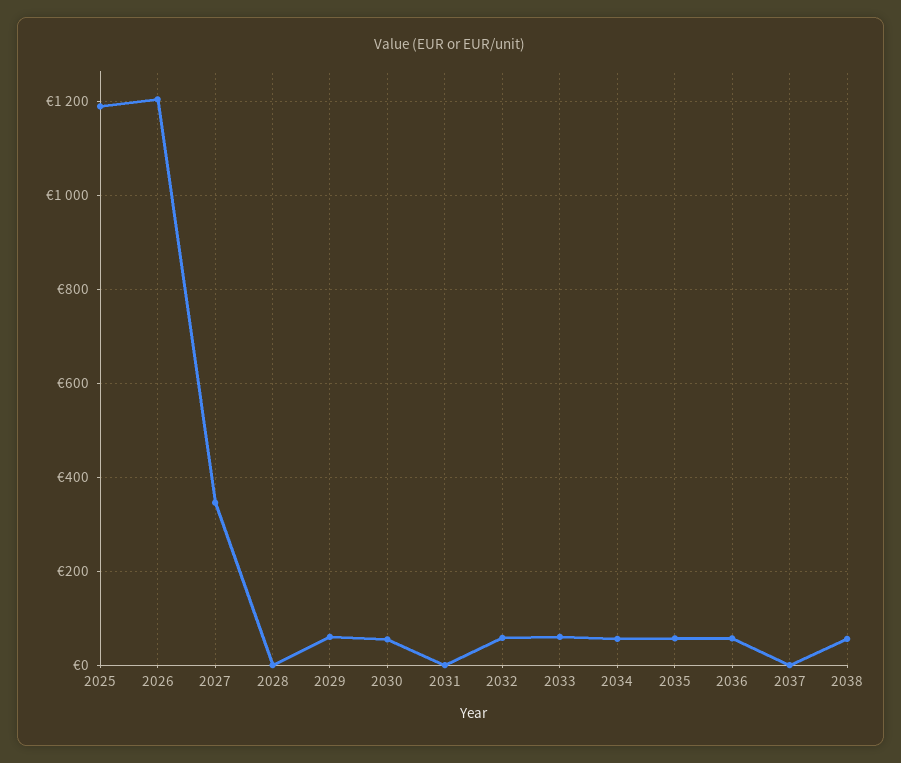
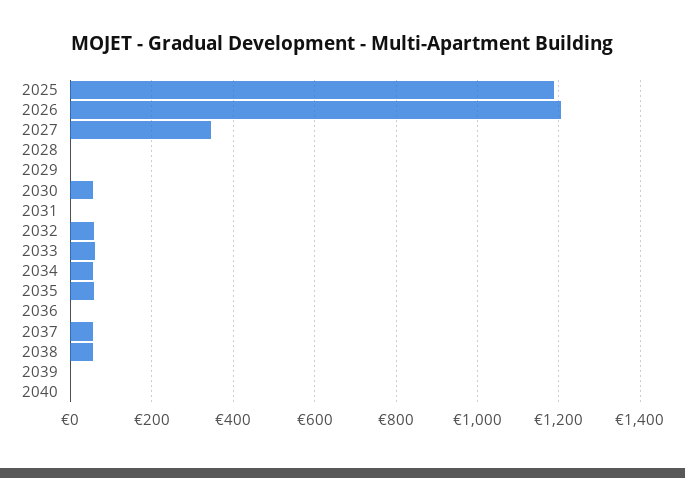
2029: 60 -> 0
2036: 60 -> 0
2037: 0 -> 60
2039: none -> 0
2040: none -> 0

